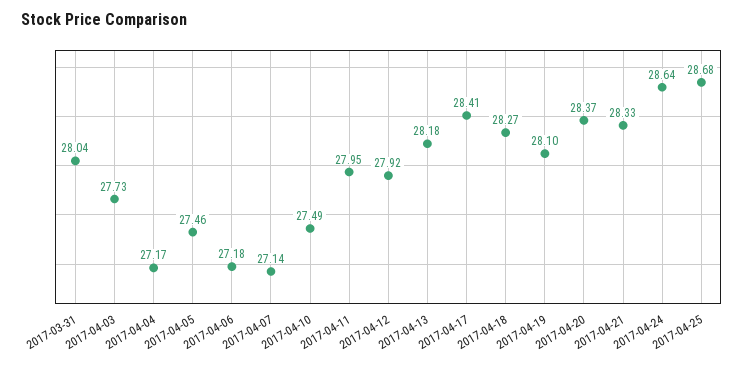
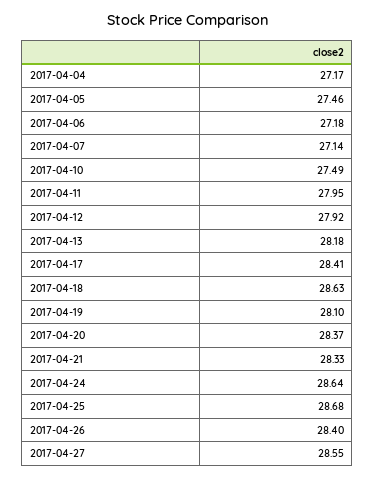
2017-03-31: 28.04 -> none
2017-04-03: 27.73 -> none
2017-04-18: 28.27 -> 28.63
2017-04-26: none -> 28.4
2017-04-27: none -> 28.55

